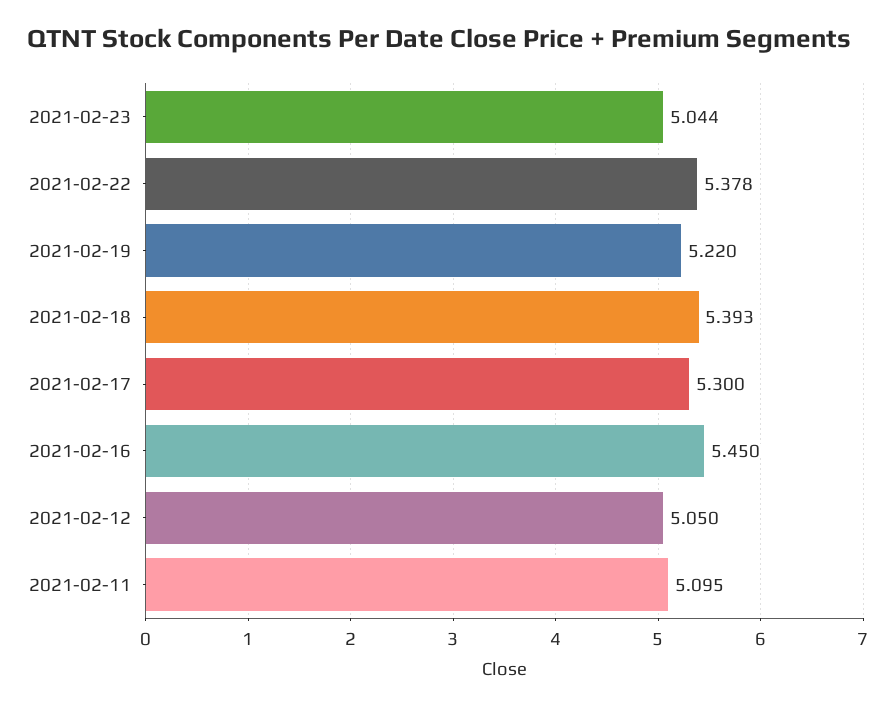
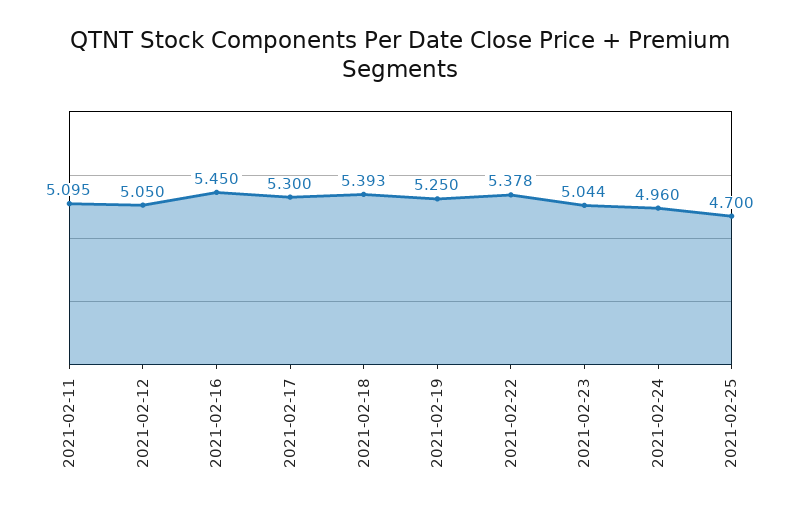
2021-02-19: 5.22 -> 5.25
2021-02-24: none -> 4.96
2021-02-25: none -> 4.7

